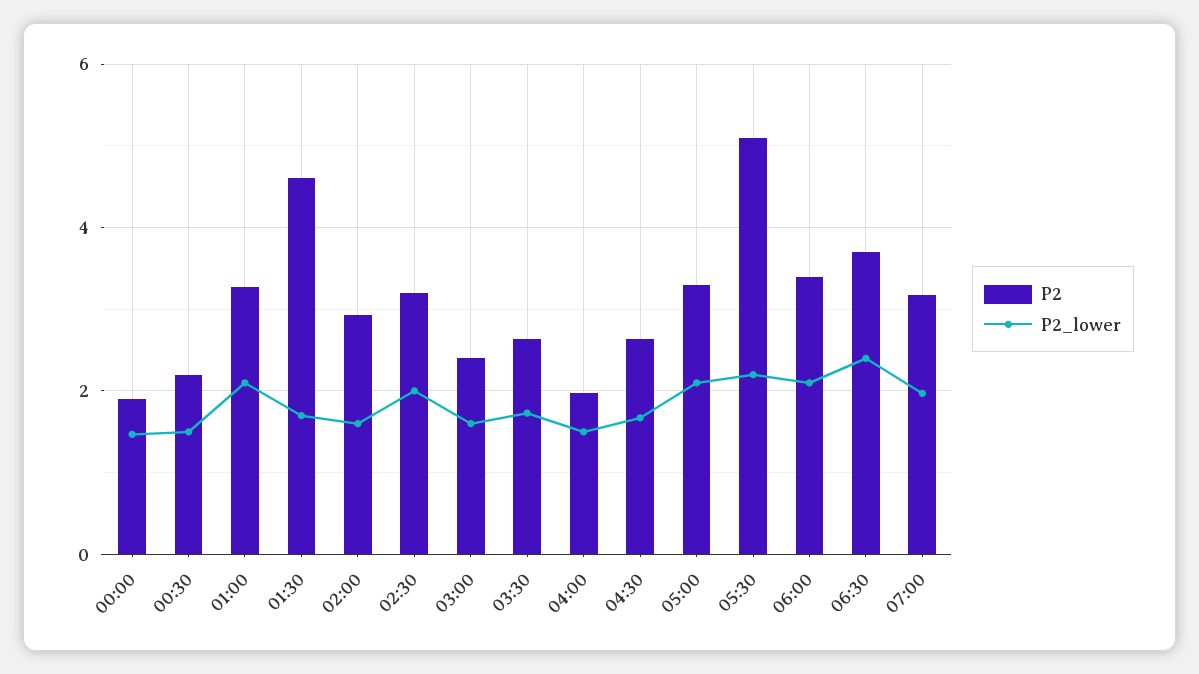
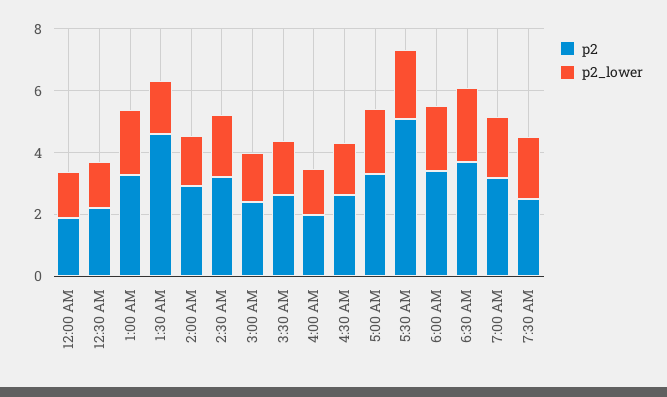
P2, 7:30 AM: none -> 2.5
P2_lower, 7:30 AM: none -> 2

